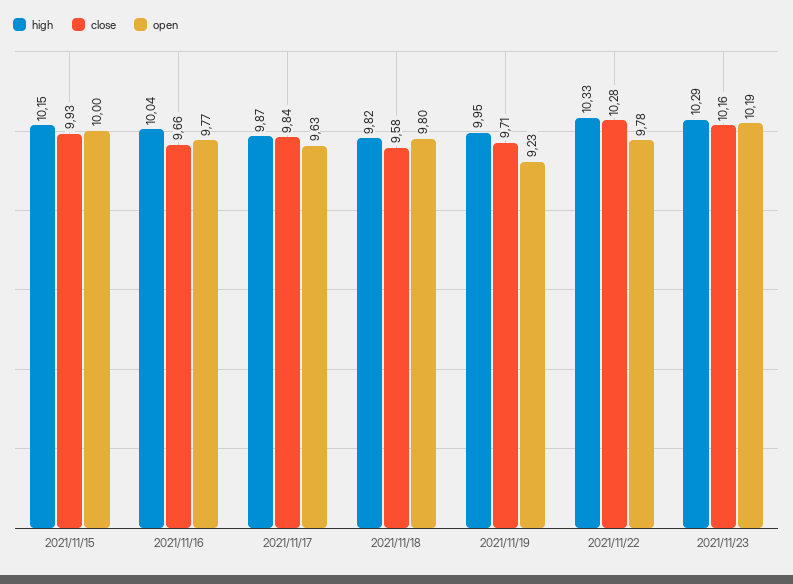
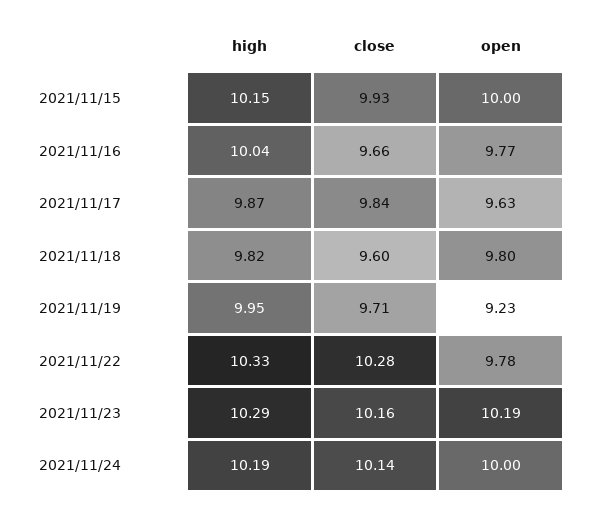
close, 2021/11/18: 9.58 -> 9.6
high, 2021/11/24: none -> 10.19
close, 2021/11/24: none -> 10.14
open, 2021/11/24: none -> 10

